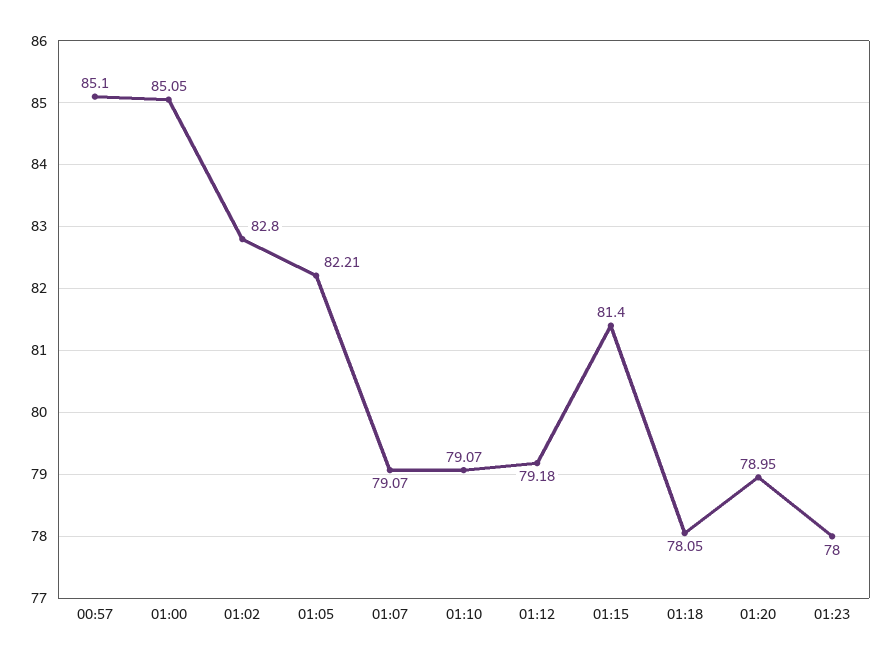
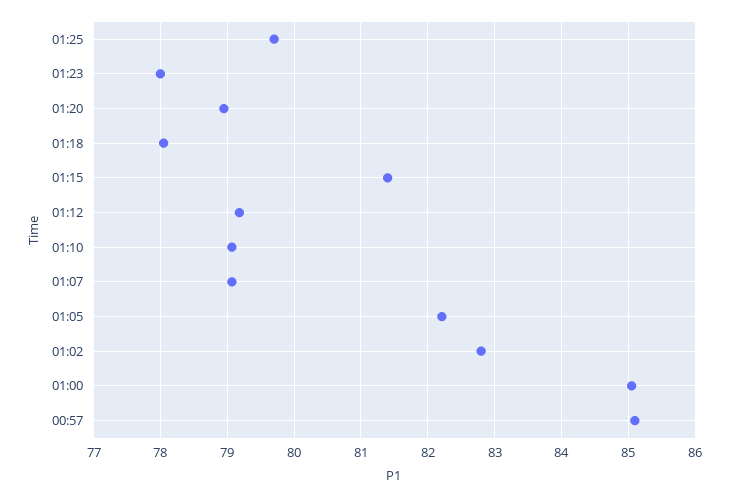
01:25: none -> 79.7

